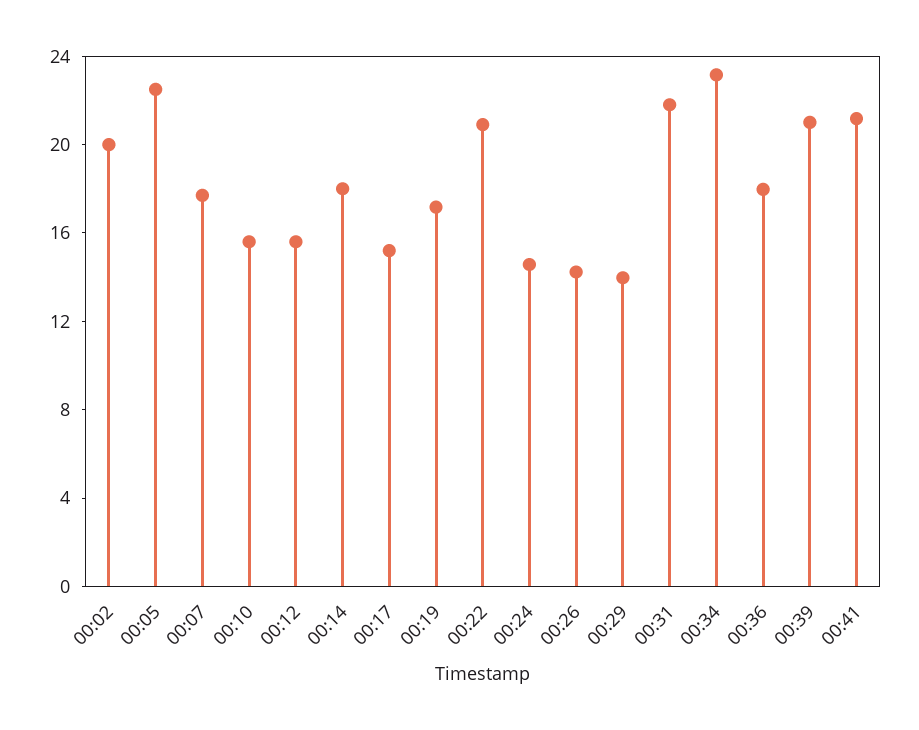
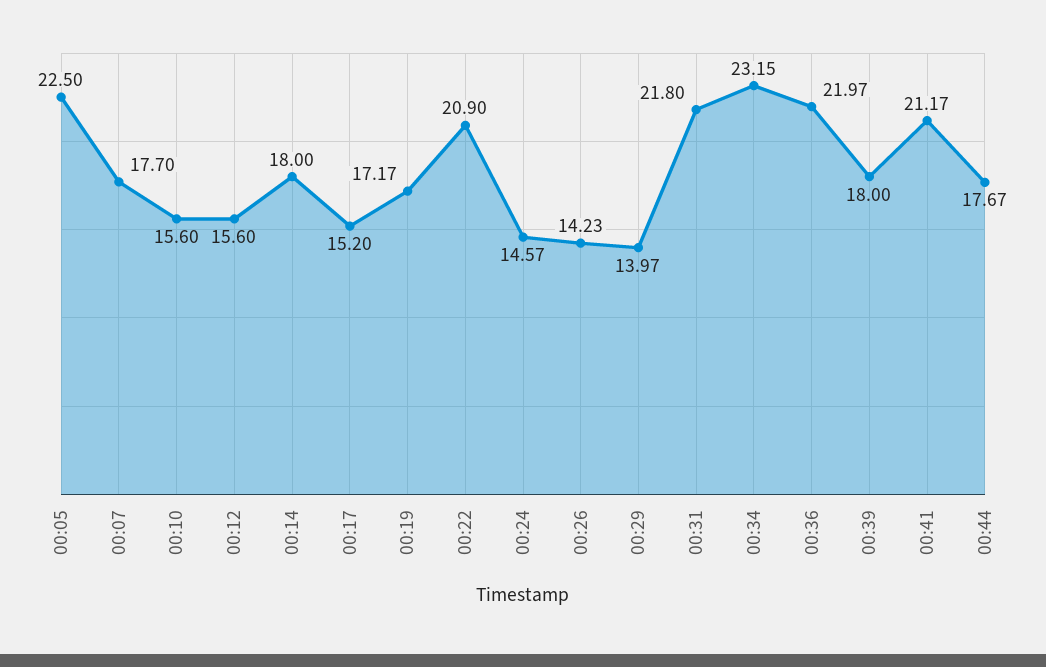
00:02: 20 -> none
00:36: 18 -> 21.97
00:39: 21 -> 18
00:44: none -> 17.67

